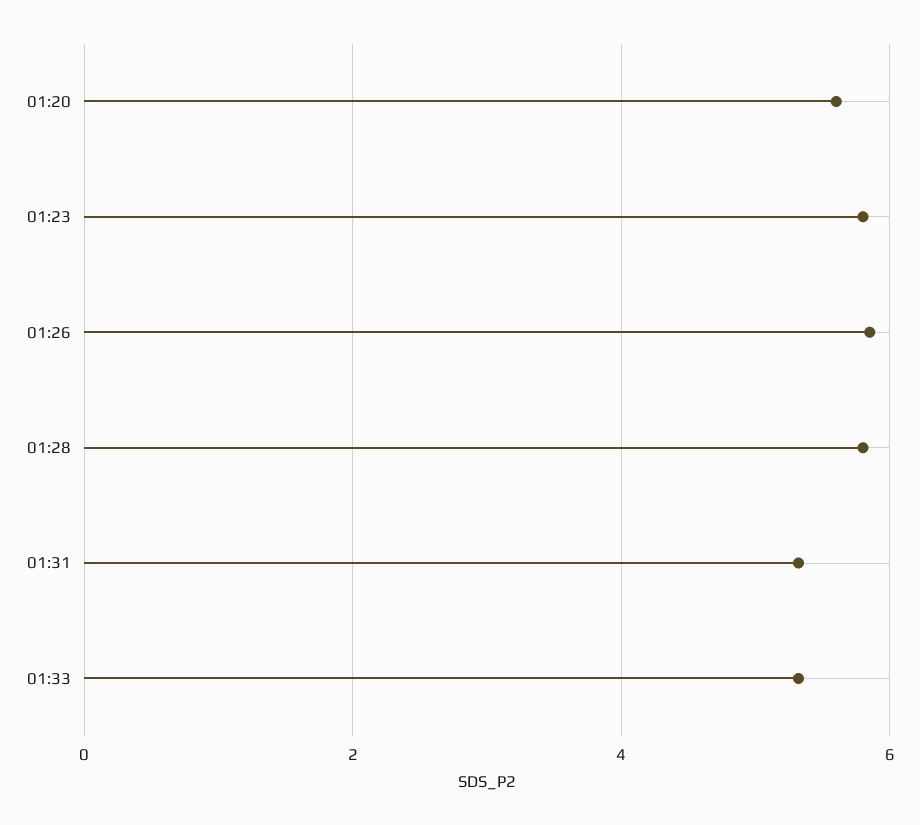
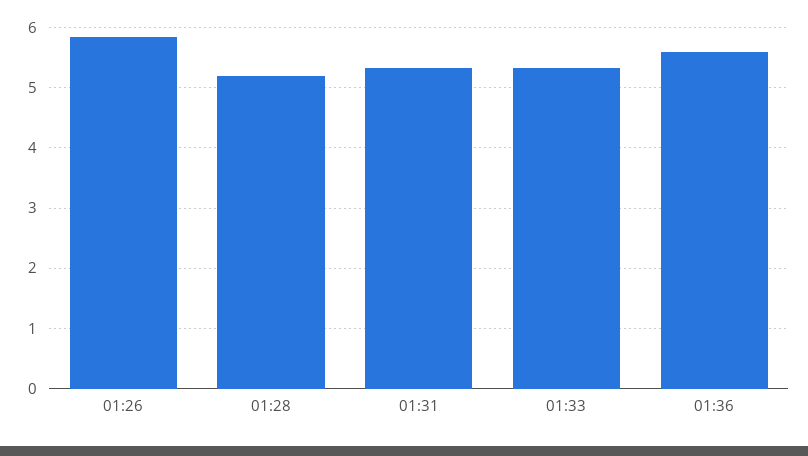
01:20: 5.6 -> none
01:23: 5.8 -> none
01:28: 5.8 -> 5.2
01:36: none -> 5.6

